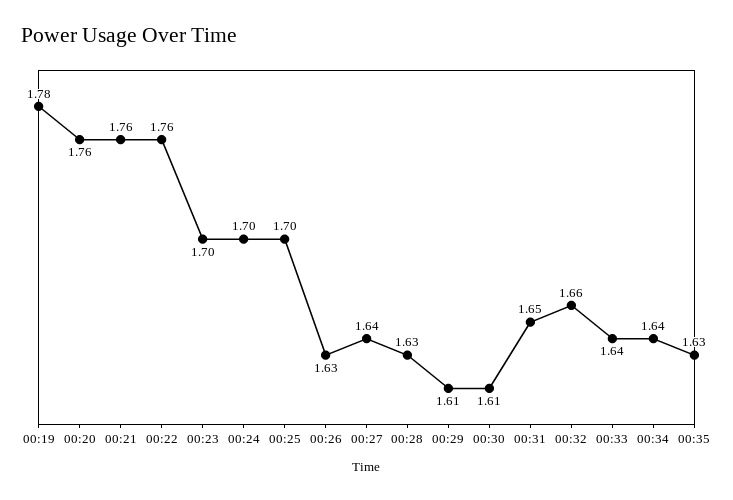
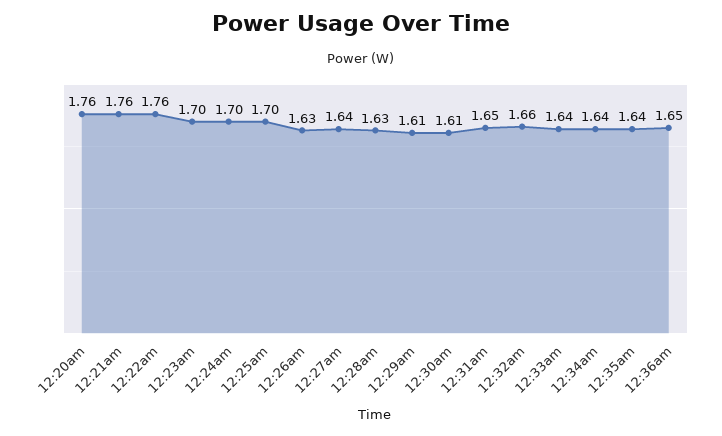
00:19: 1.78 -> none
00:35: 1.63 -> 1.64
12:36am: none -> 1.65

